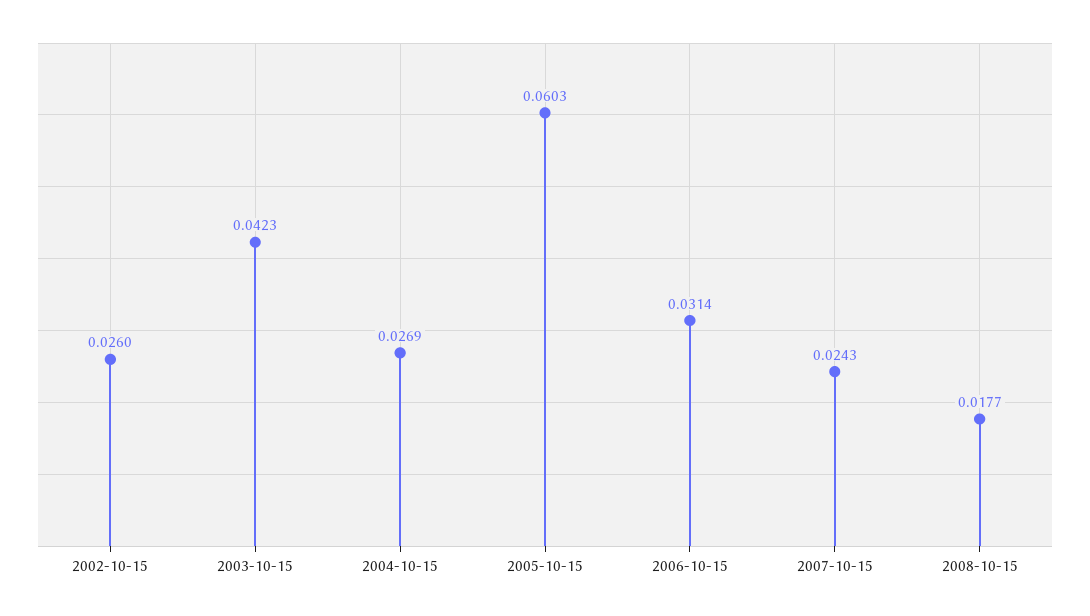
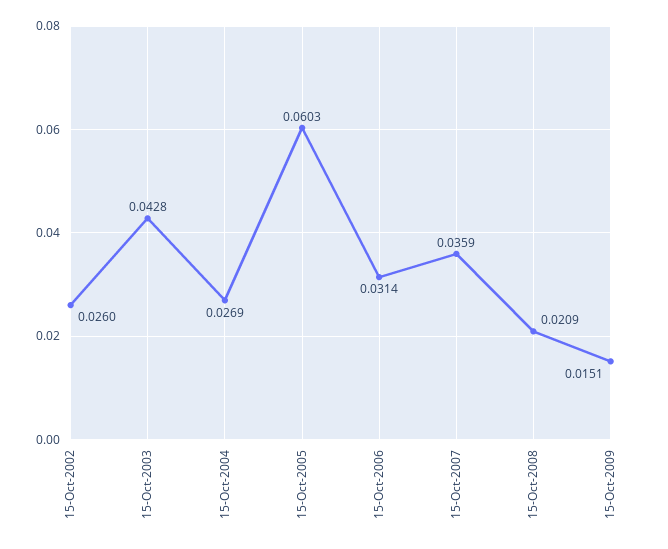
2003-10-15: 0.0423 -> 0.0428
2007-10-15: 0.0243 -> 0.0359
2008-10-15: 0.0177 -> 0.0209
15-Oct-2009: none -> 0.0151

